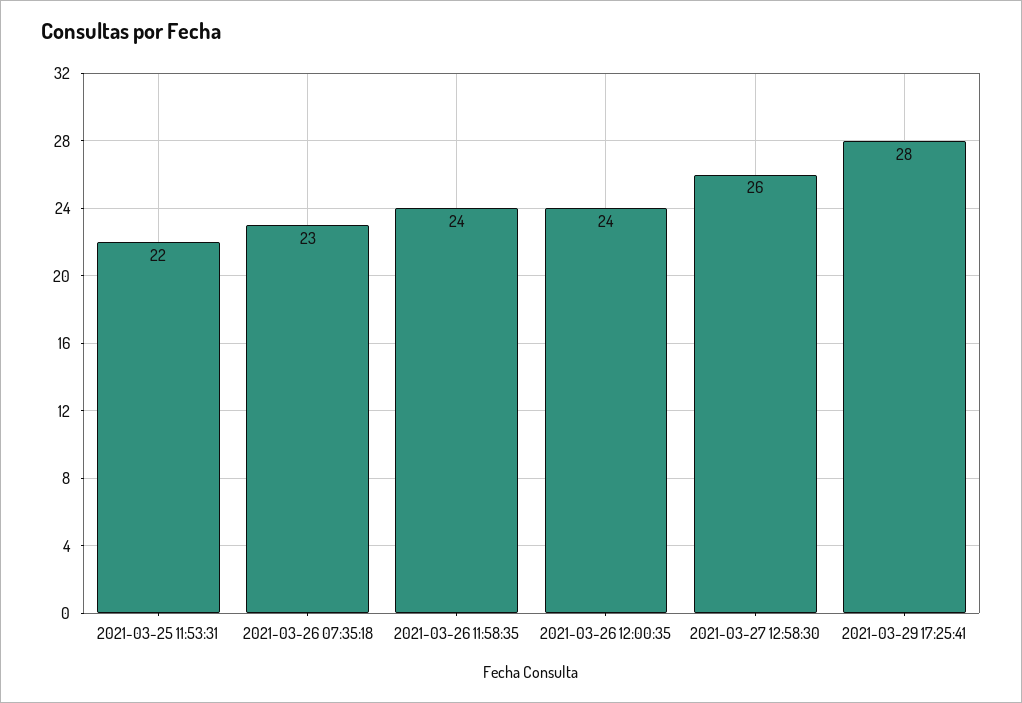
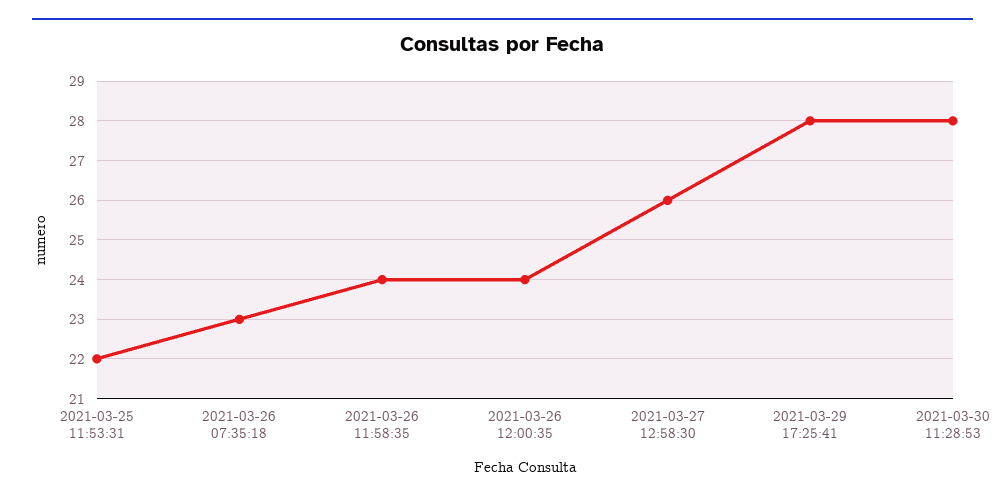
2021-03-30 11:28:53: none -> 28

